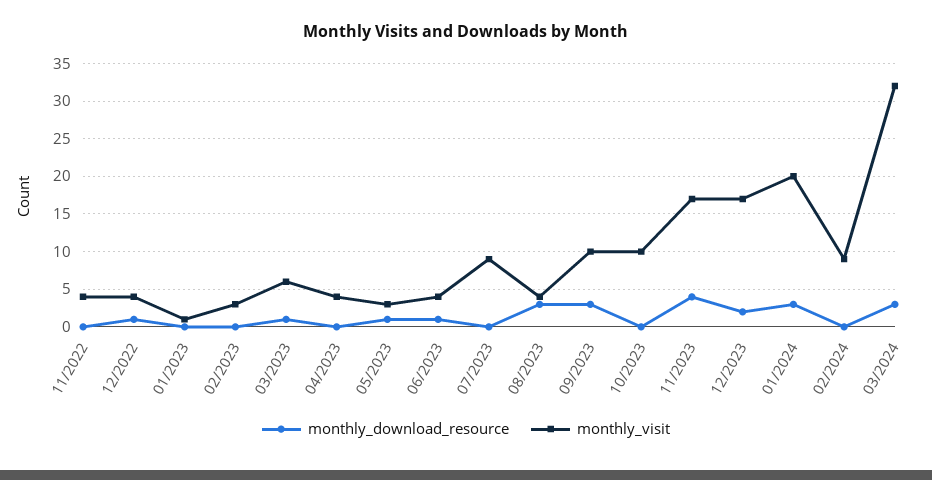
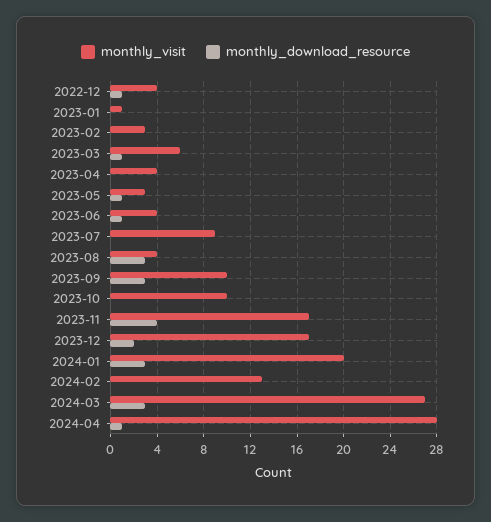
monthly_download_resource, 11/2022: 0 -> none
monthly_visit, 11/2022: 4 -> none
monthly_visit, 02/2024: 9 -> 13
monthly_visit, 03/2024: 32 -> 27
monthly_visit, 2024-04: none -> 28
monthly_download_resource, 2024-04: none -> 1

